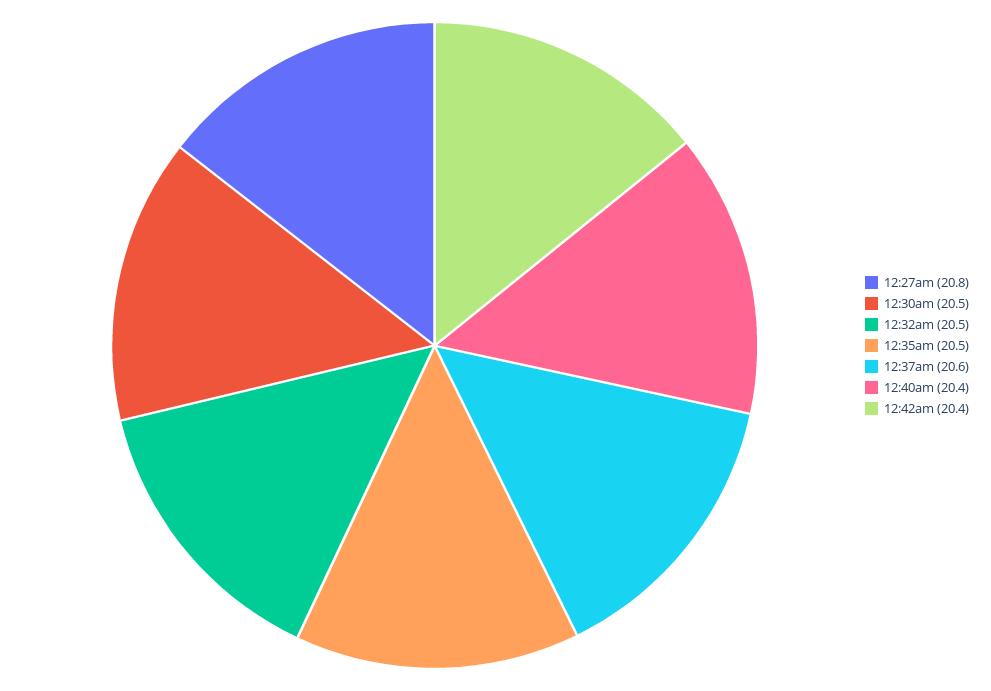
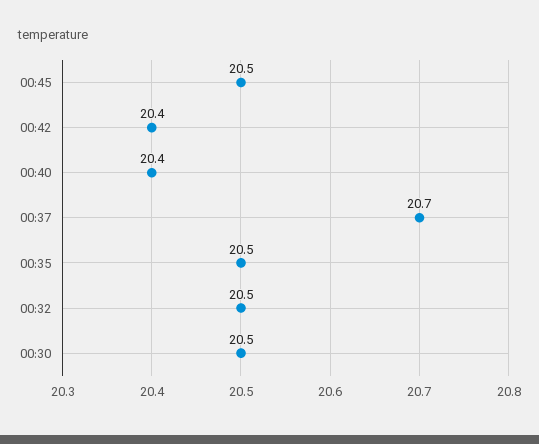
12:27am: 20.8 -> none
12:37am: 20.6 -> 20.7
00:45: none -> 20.5

